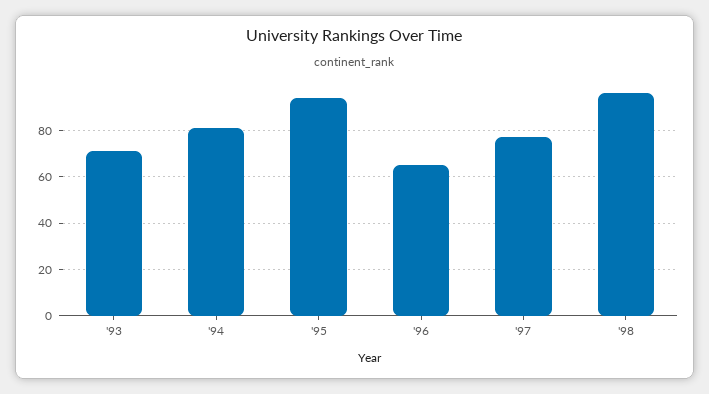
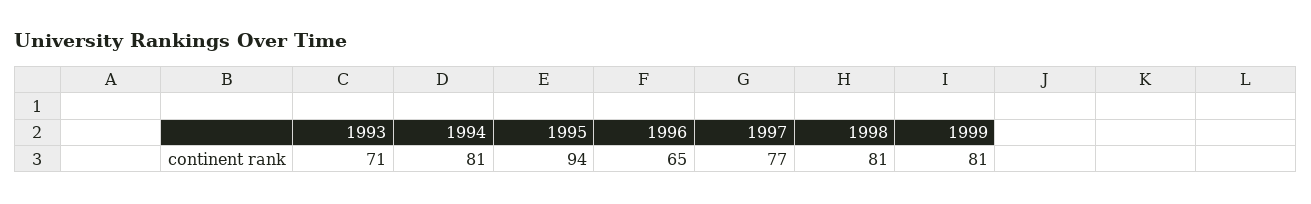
'98: 95 -> 81
1999: none -> 81

